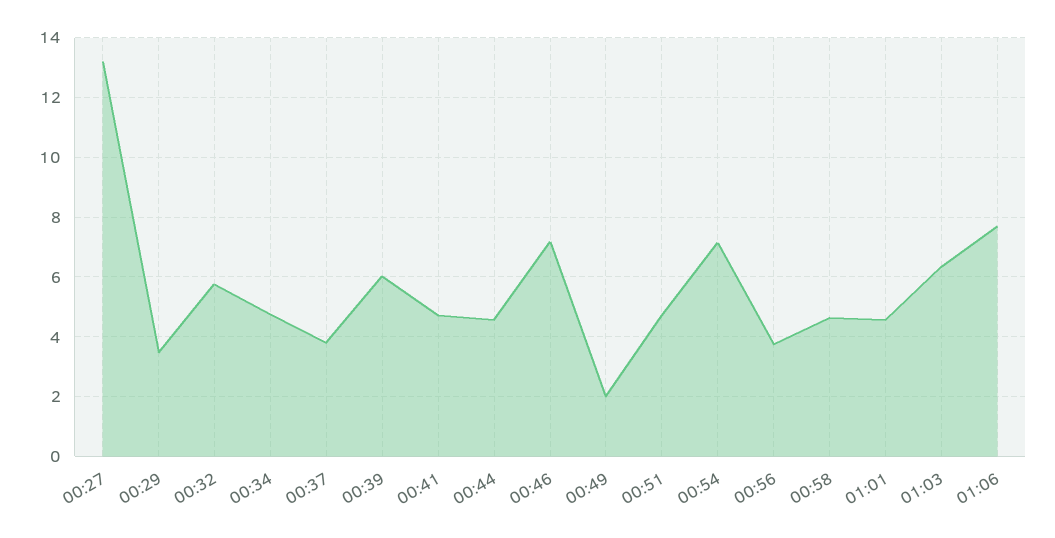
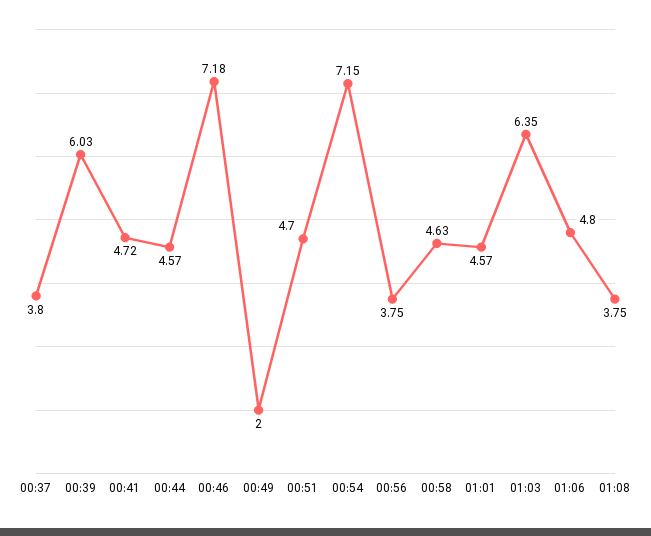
00:27: 13.25 -> none
00:29: 3.5 -> none
00:32: 5.75 -> none
00:34: 4.75 -> none
01:06: 7.75 -> 4.8
01:08: none -> 3.75

